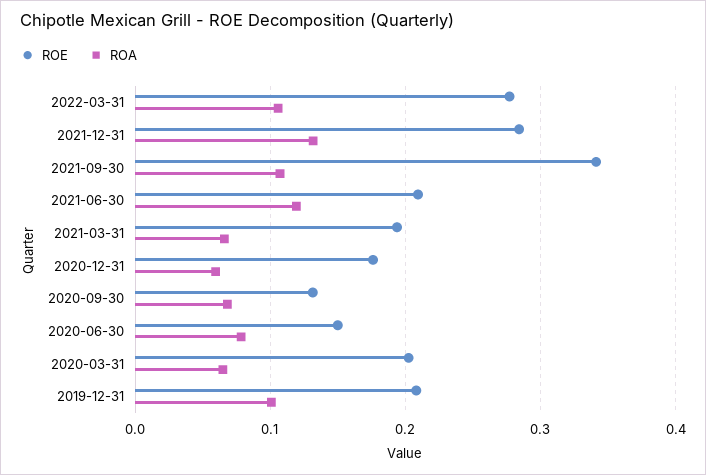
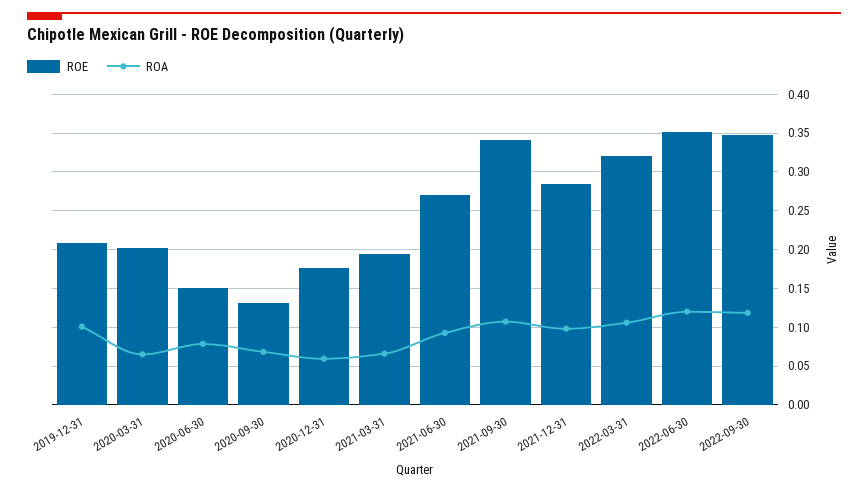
ROE, 2022-03-31: 0.28 -> 0.32
ROA, 2021-12-31: 0.13 -> 0.1
ROE, 2021-06-30: 0.21 -> 0.27
ROA, 2021-06-30: 0.12 -> 0.09
ROE, 2022-06-30: none -> 0.35
ROA, 2022-06-30: none -> 0.12
ROE, 2022-09-30: none -> 0.35
ROA, 2022-09-30: none -> 0.12

